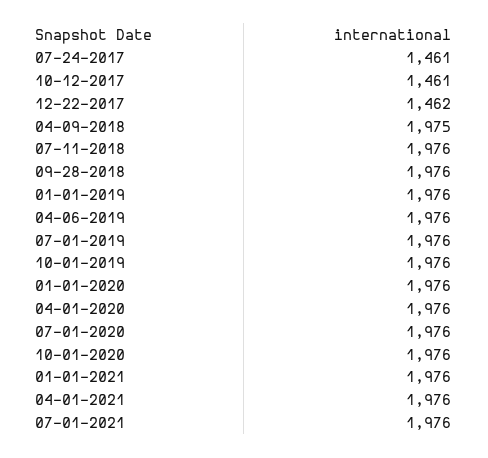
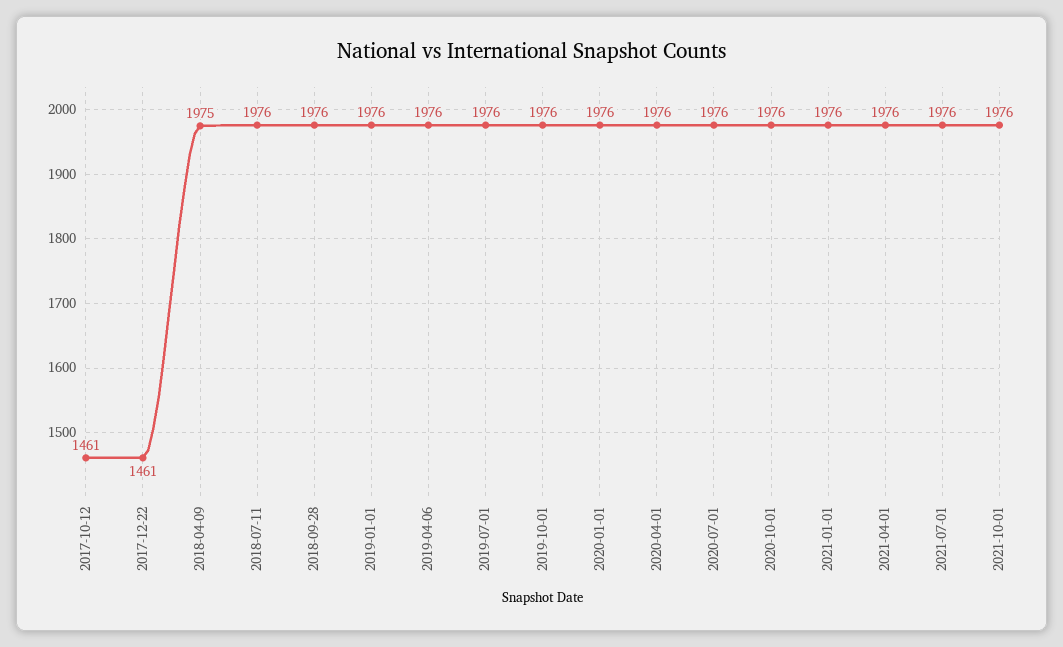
07-24-2017: 1461 -> none
12-22-2017: 1462 -> 1461
2021-10-01: none -> 1976

